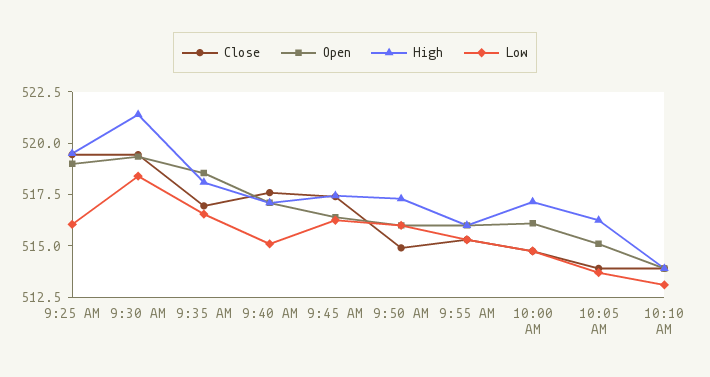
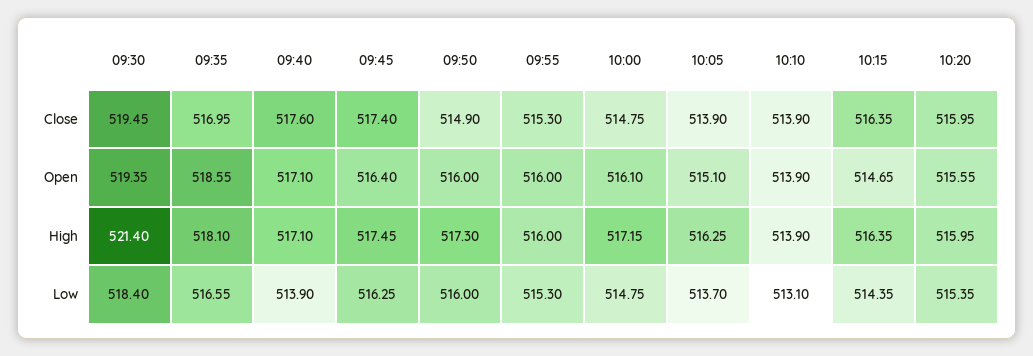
Close, 9:25 AM: 519.5 -> none
Open, 9:25 AM: 519 -> none
High, 9:25 AM: 519.5 -> none
Low, 9:25 AM: 516 -> none
Low, 9:40 AM: 515 -> 513.9
Close, 10:15: none -> 516.35
Close, 10:20: none -> 515.95
Open, 10:15: none -> 514.65
Open, 10:20: none -> 515.55
High, 10:15: none -> 516.35
High, 10:20: none -> 515.95
Low, 10:15: none -> 514.35
Low, 10:20: none -> 515.35

